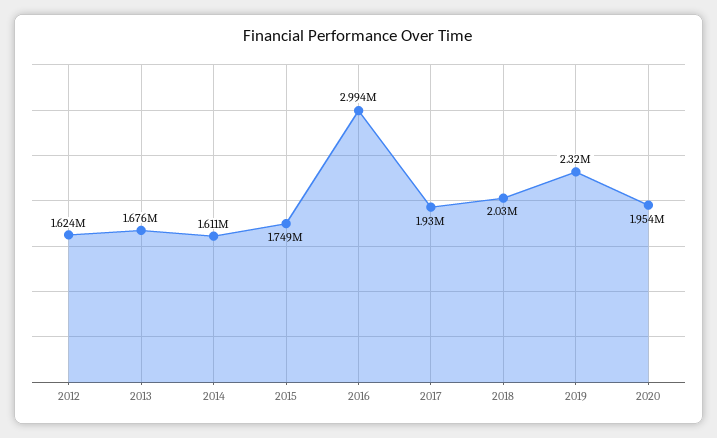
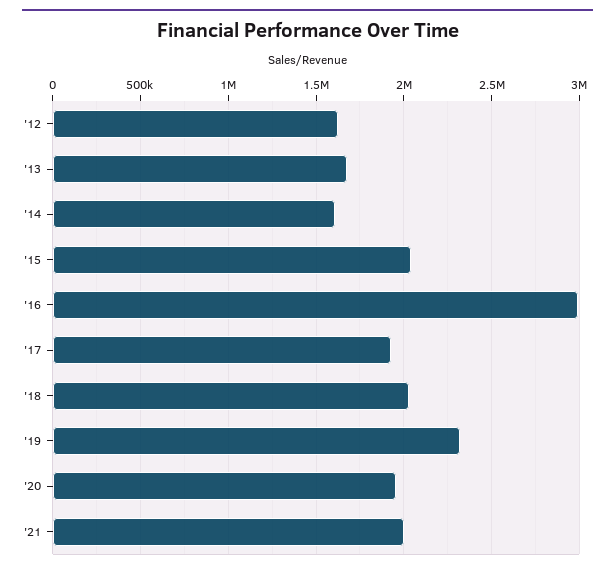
2015: 1749000 -> 2050000
'21: none -> 2000000

